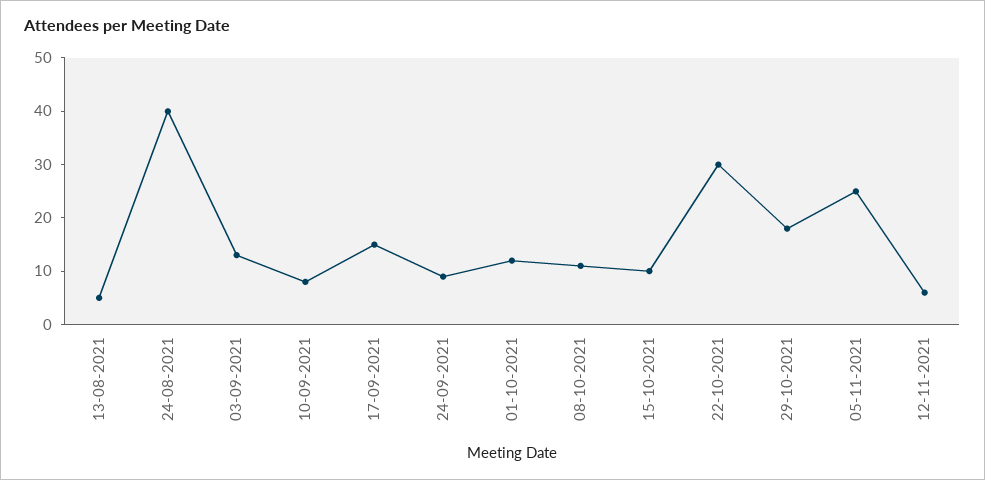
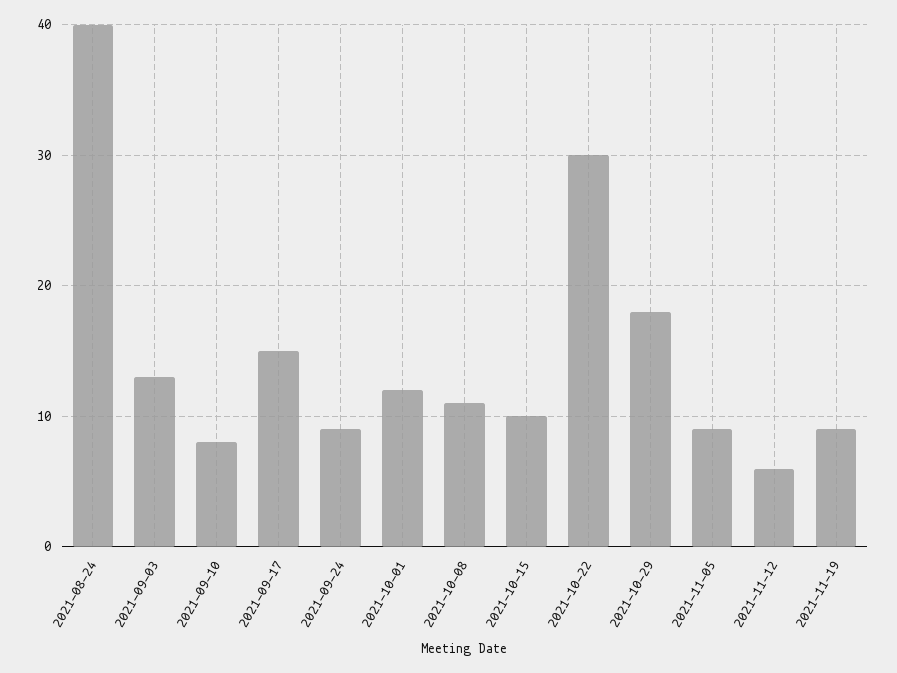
13-08-2021: 5 -> none
05-11-2021: 25 -> 9
2021-11-19: none -> 9

